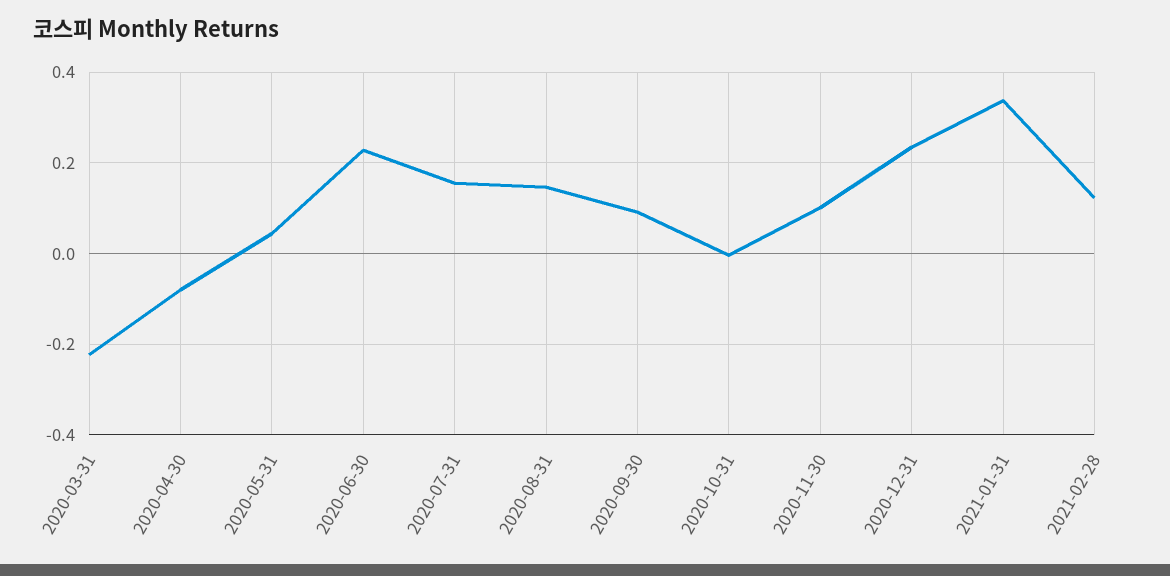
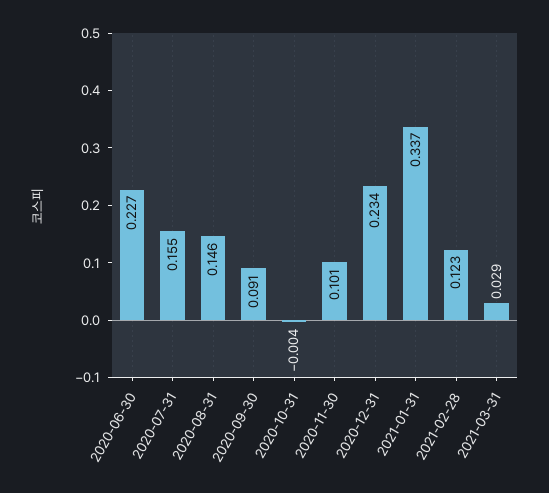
2020-03-31: -0.22 -> none
2020-04-30: -0.08 -> none
2020-05-31: 0.04 -> none
2021-03-31: none -> 0.029

